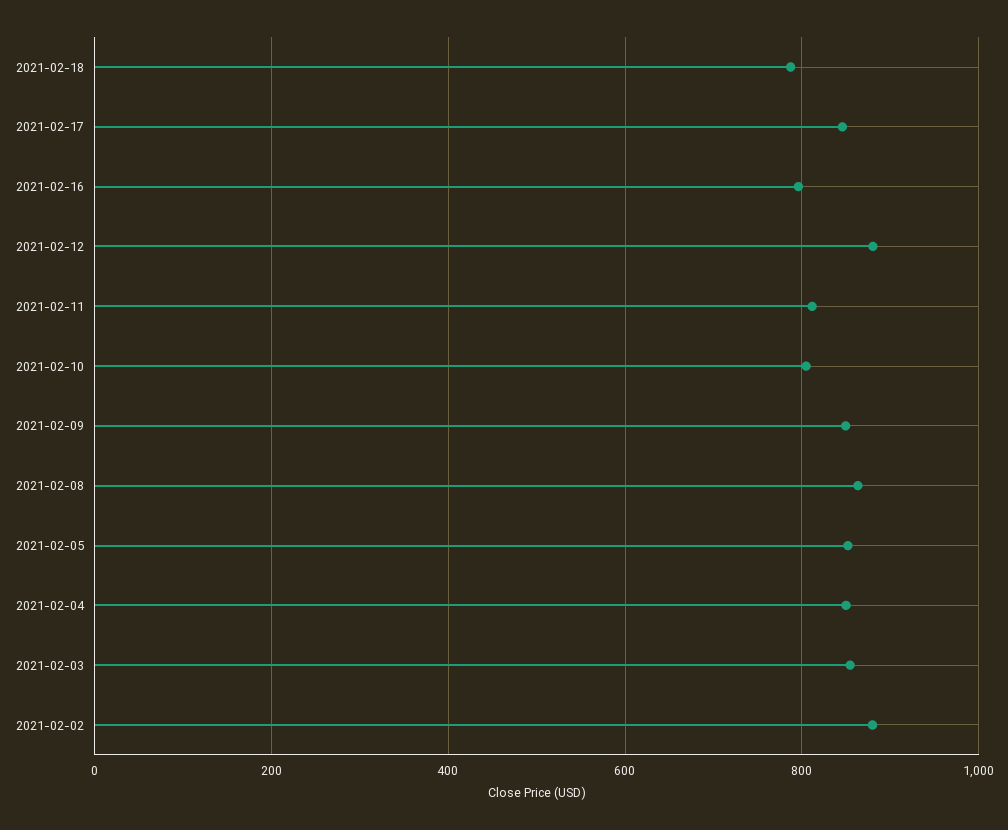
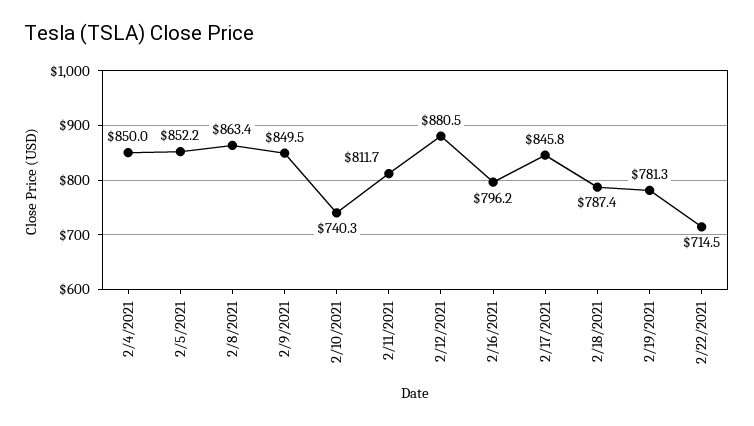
2021-02-10: 800 -> 740.3
2021-02-03: 860 -> none
2021-02-02: 880 -> none
2/19/2021: none -> 781.3
2/22/2021: none -> 714.5

